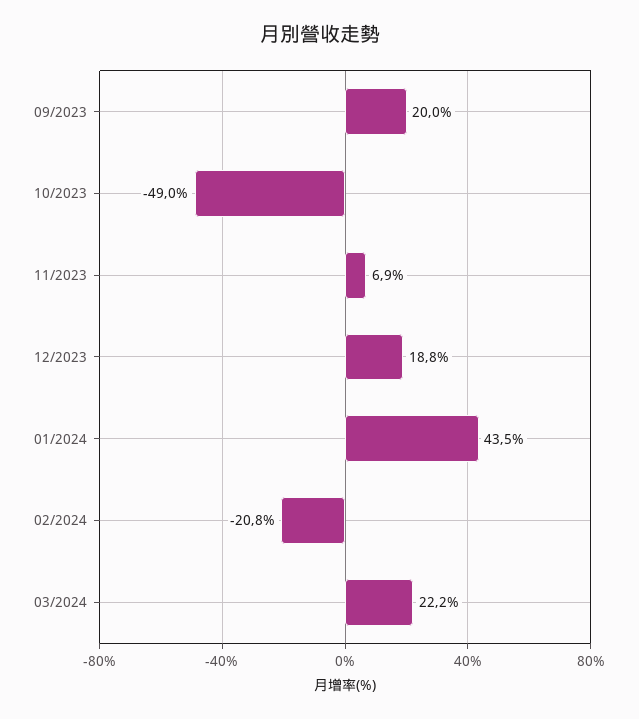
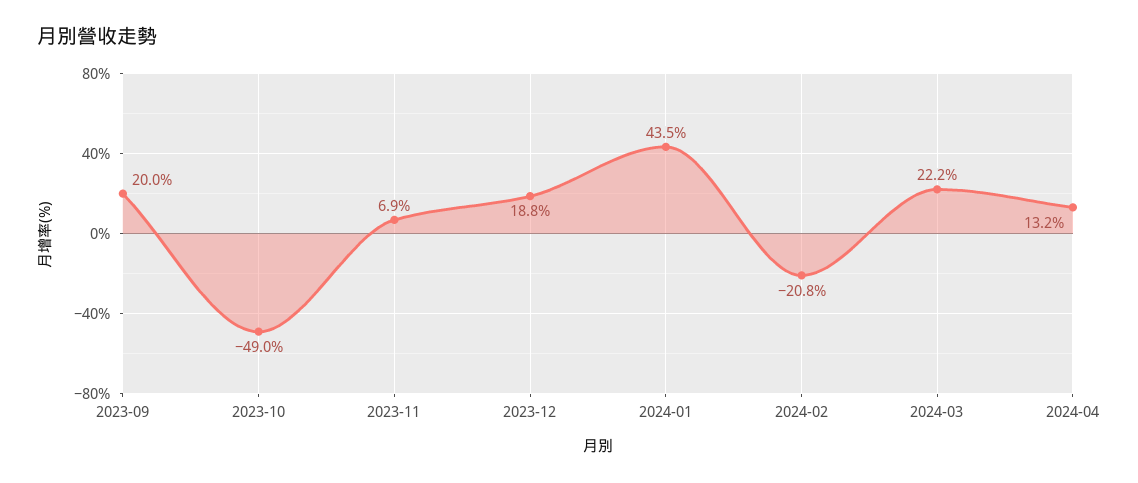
2024-04: none -> 13.2

